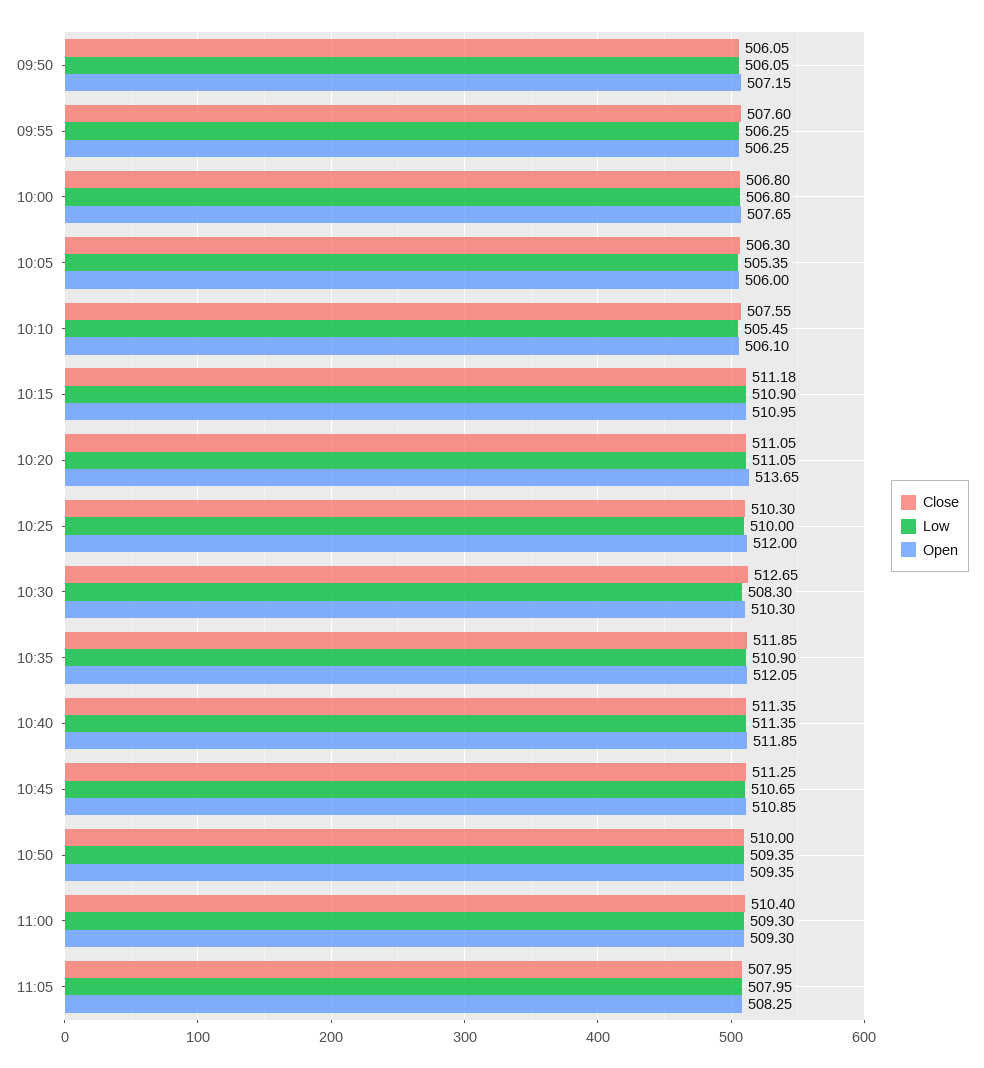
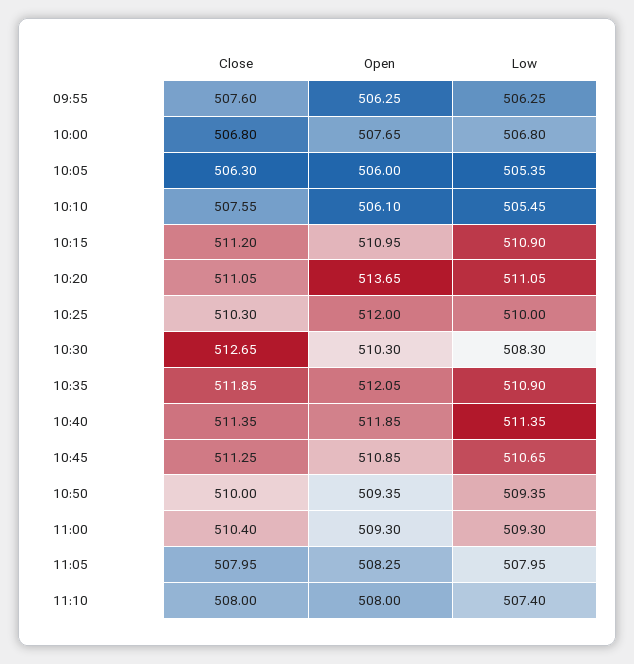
Close, 09:50: 506.05 -> none
Low, 09:50: 506.05 -> none
Open, 09:50: 507.15 -> none
Close, 10:15: 511.18 -> 511.2
Close, 11:10: none -> 508
Open, 11:10: none -> 508
Low, 11:10: none -> 507.4

